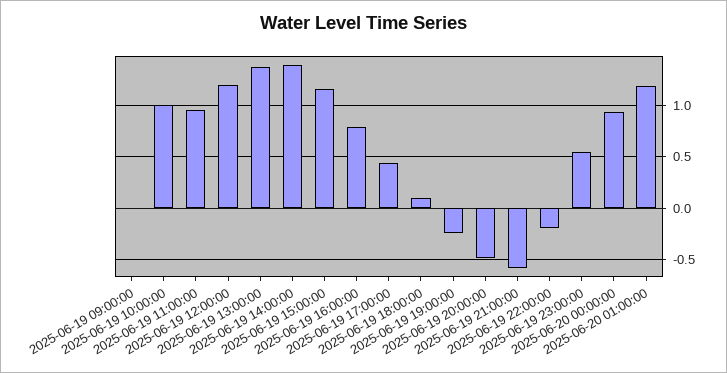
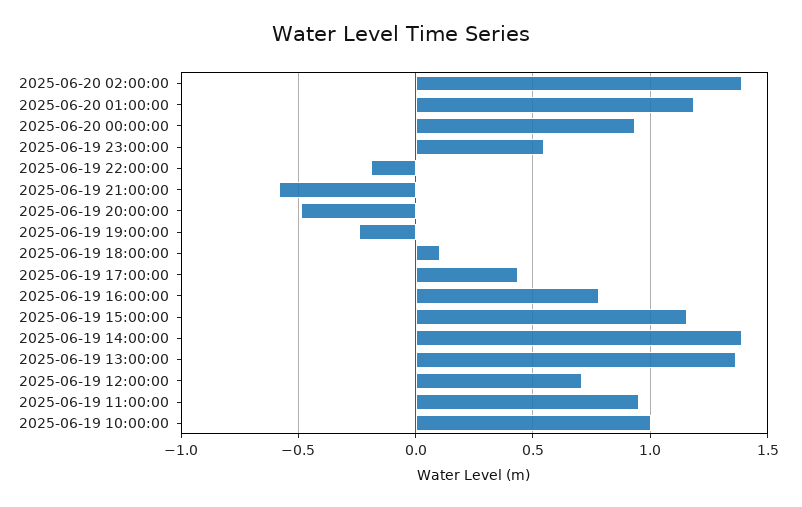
2025-06-19 09:00:00: 0 -> none
2025-06-19 12:00:00: 1.2 -> 0.7
2025-06-20 02:00:00: none -> 1.4

